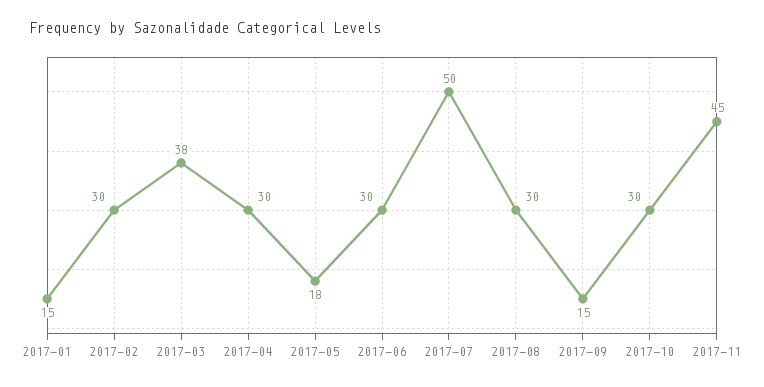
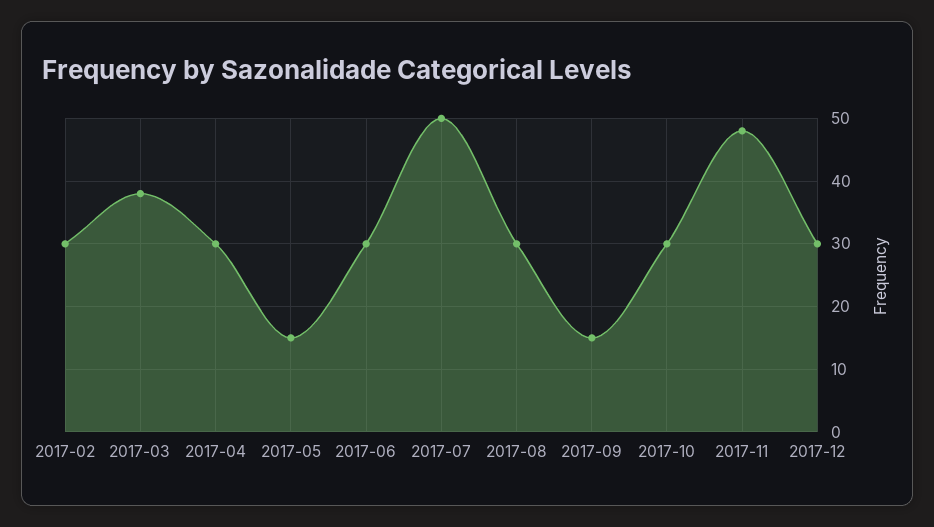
2017-01: 15 -> none
2017-05: 18 -> 15
2017-11: 45 -> 48
2017-12: none -> 30

